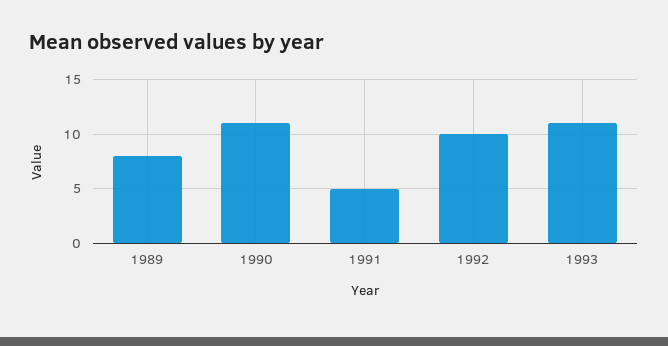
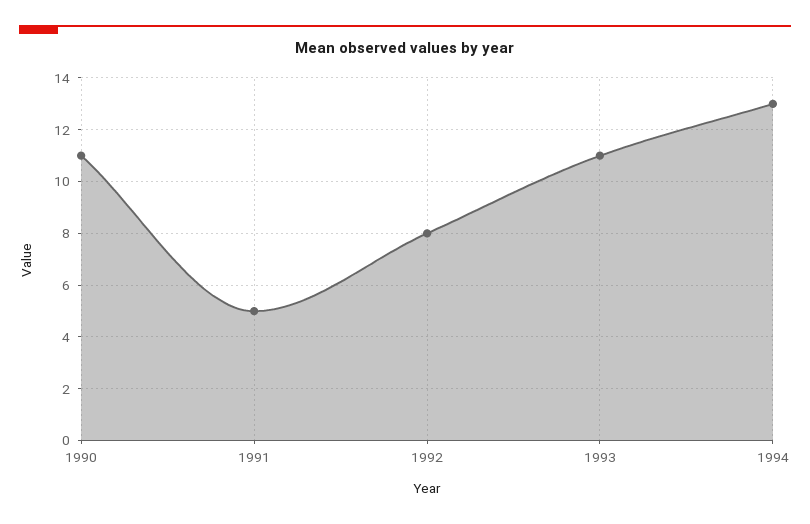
1989: 8 -> none
1992: 10 -> 8
1994: none -> 13

